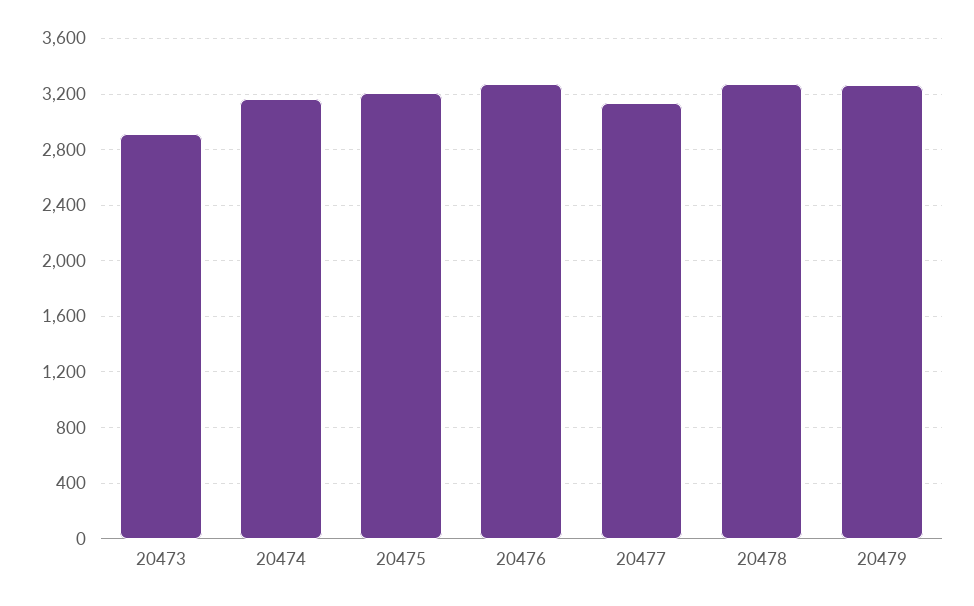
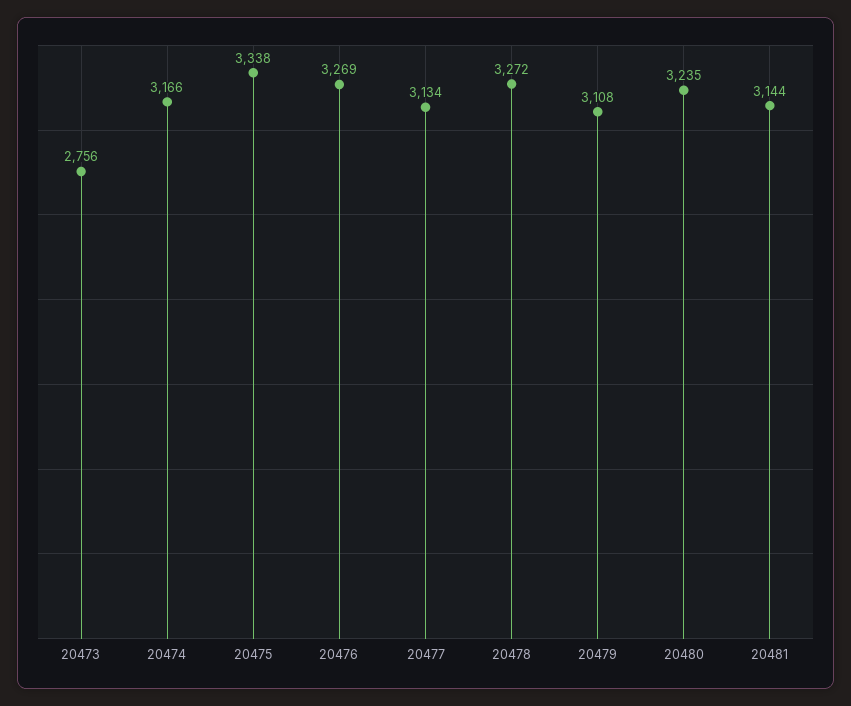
20473: 2900 -> 2756
20475: 3200 -> 3338
20479: 3250 -> 3108
20480: none -> 3235
20481: none -> 3144

